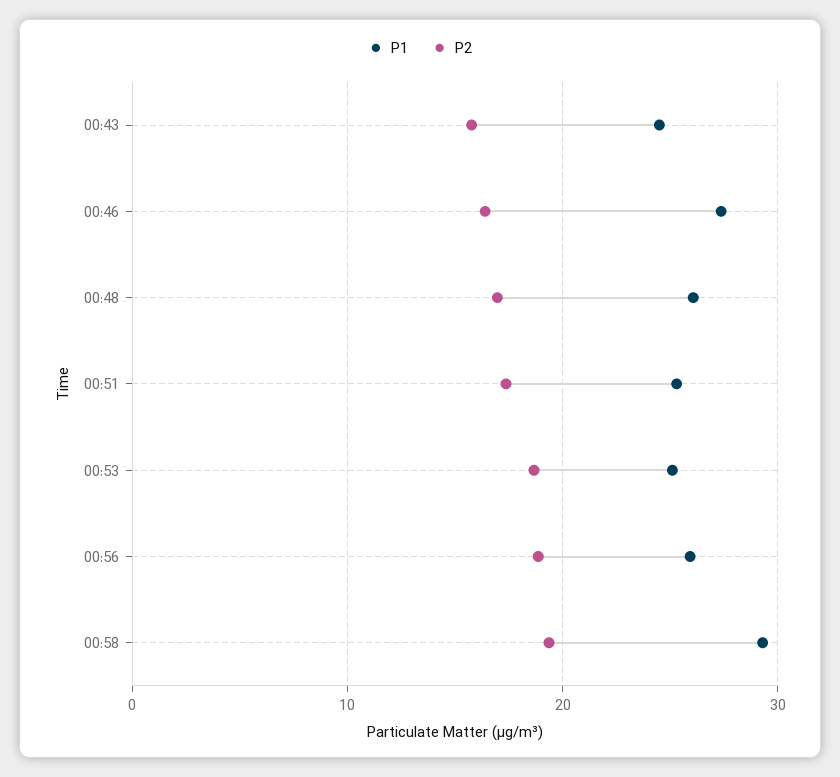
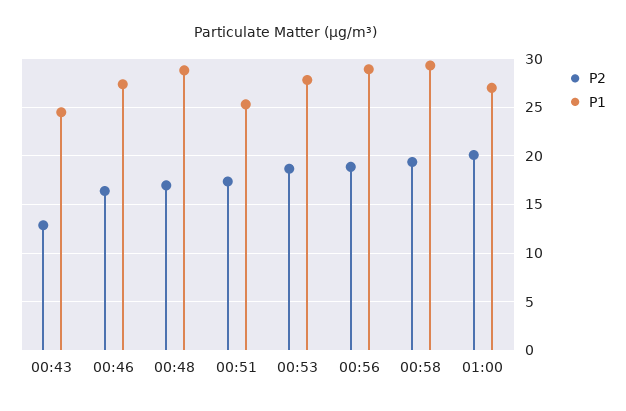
P2, 00:43: 16 -> 13
P1, 00:48: 26 -> 29
P1, 00:53: 25 -> 28
P1, 00:56: 26 -> 29
P2, 01:00: none -> 20
P1, 01:00: none -> 27

